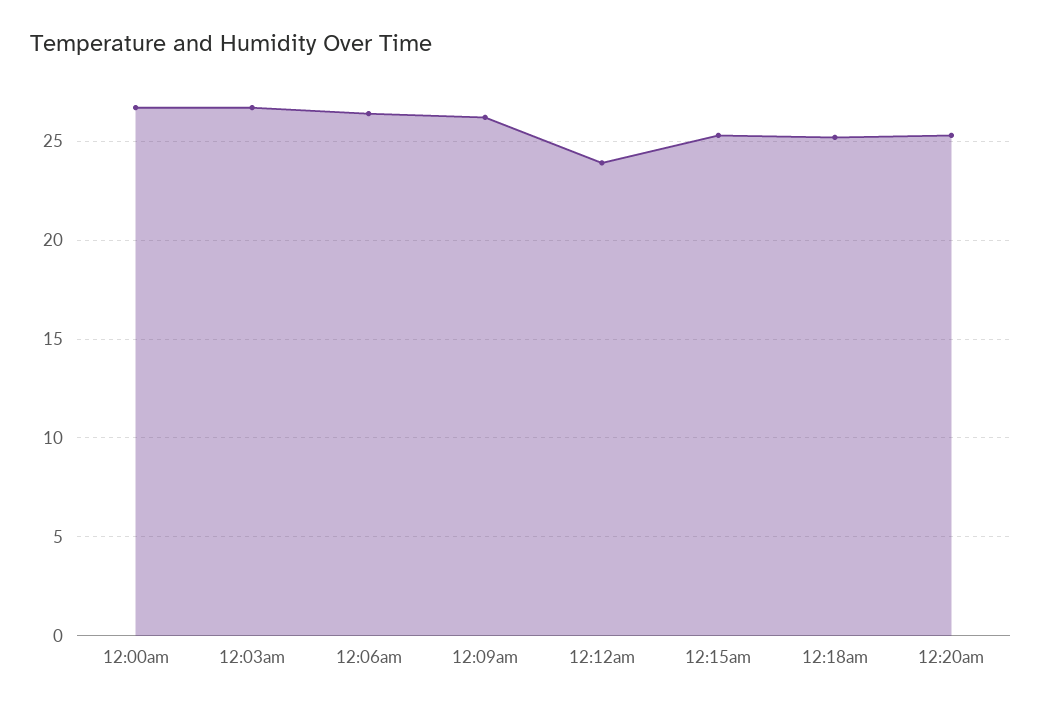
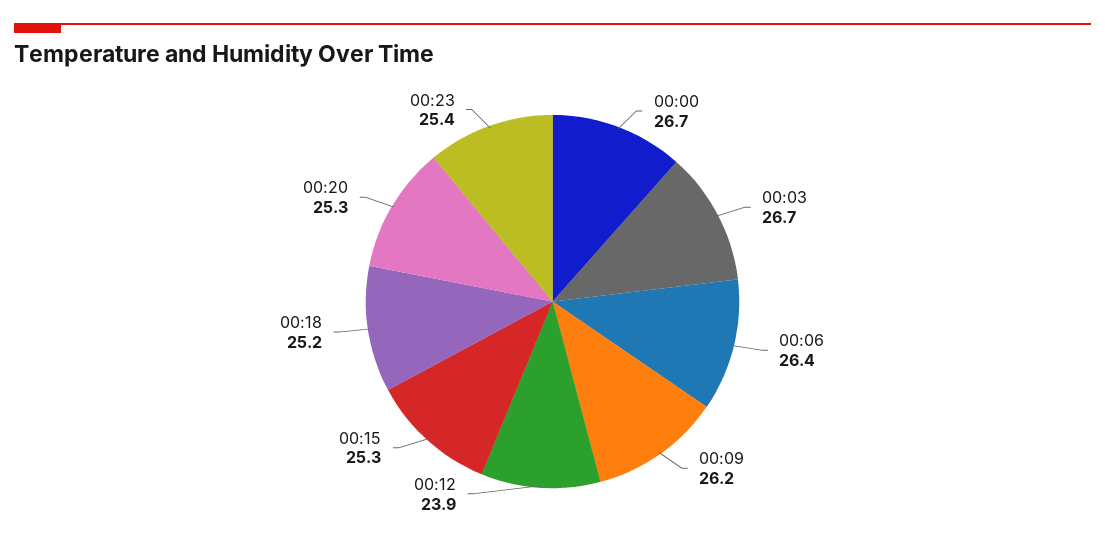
00:23: none -> 25.4

